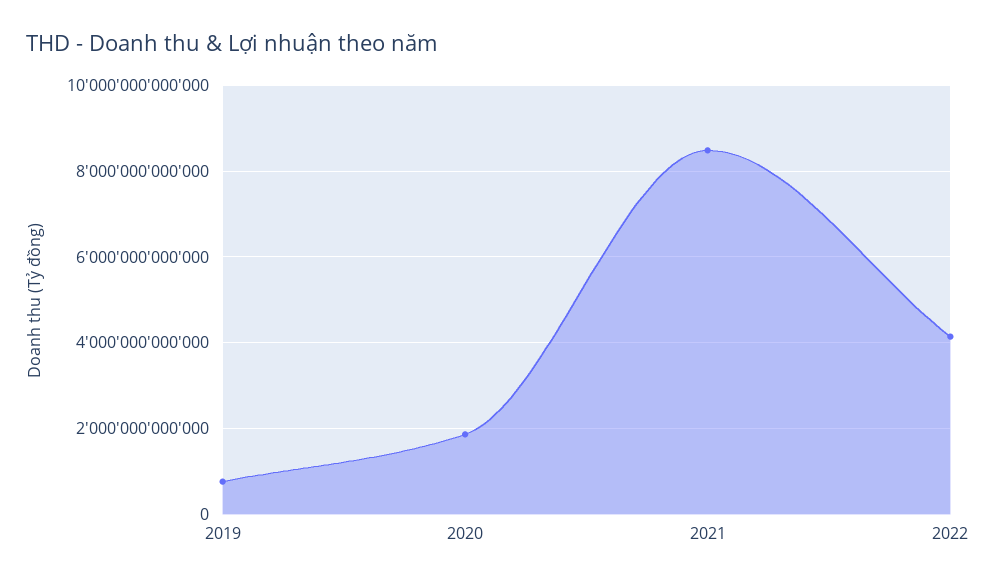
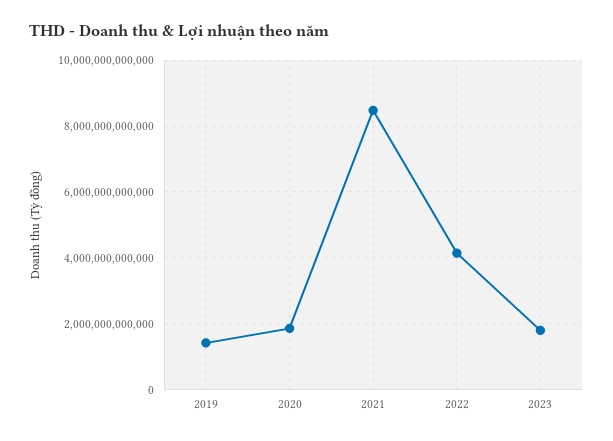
2019: 800000000000 -> 1400000000000
2023: none -> 1800000000000

